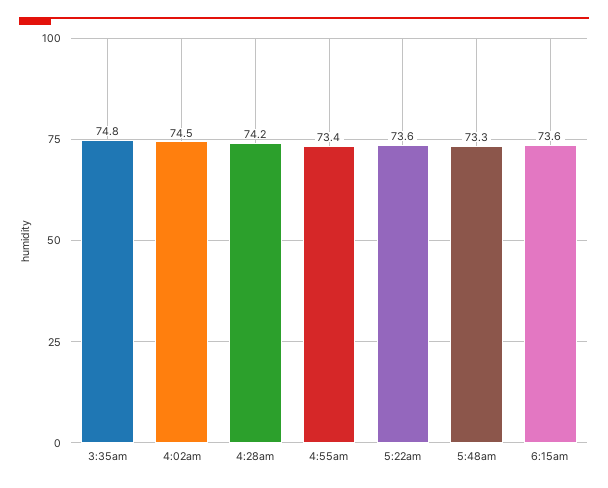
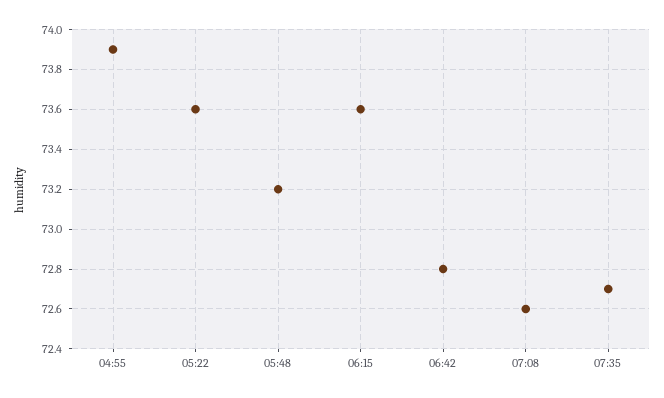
3:35am: 74.8 -> none
4:02am: 74.5 -> none
4:28am: 74.2 -> none
4:55am: 73.4 -> 73.9
5:48am: 73.3 -> 73.2
06:42: none -> 72.8
07:08: none -> 72.6
07:35: none -> 72.7

